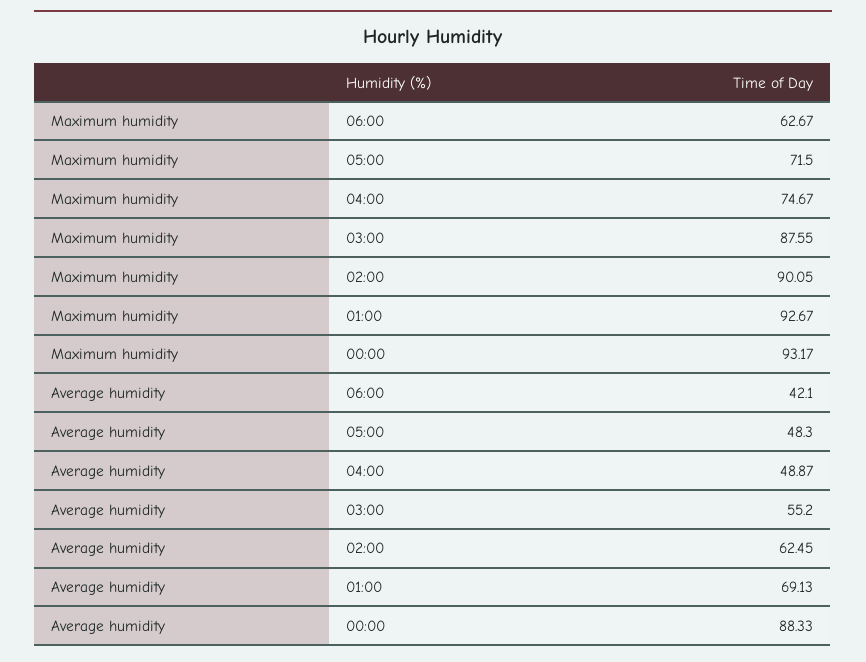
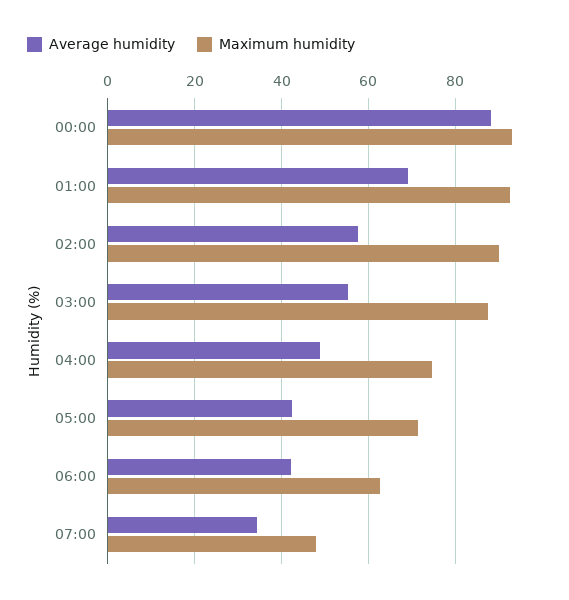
Average humidity, 05:00: 48.3 -> 42
Average humidity, 02:00: 62.45 -> 58
Average humidity, 07:00: none -> 34
Maximum humidity, 07:00: none -> 48

